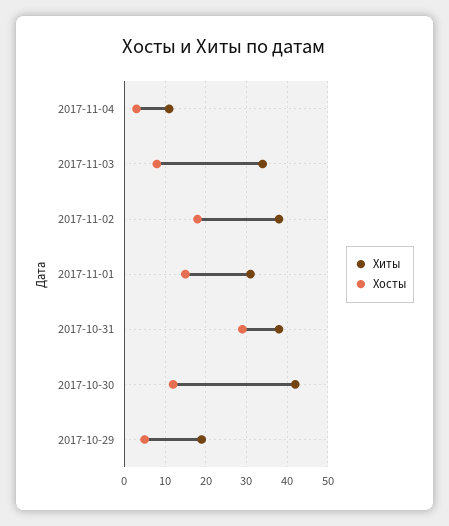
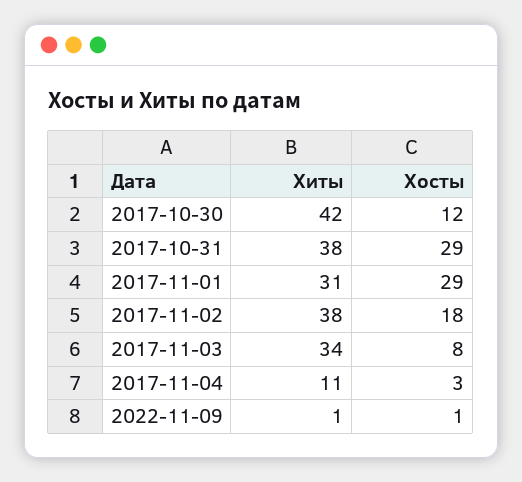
Хосты, 2017-11-01: 15 -> 29
Хиты, 2017-10-29: 20 -> none
Хосты, 2017-10-29: 5 -> none
Хиты, 2022-11-09: none -> 1
Хосты, 2022-11-09: none -> 1

